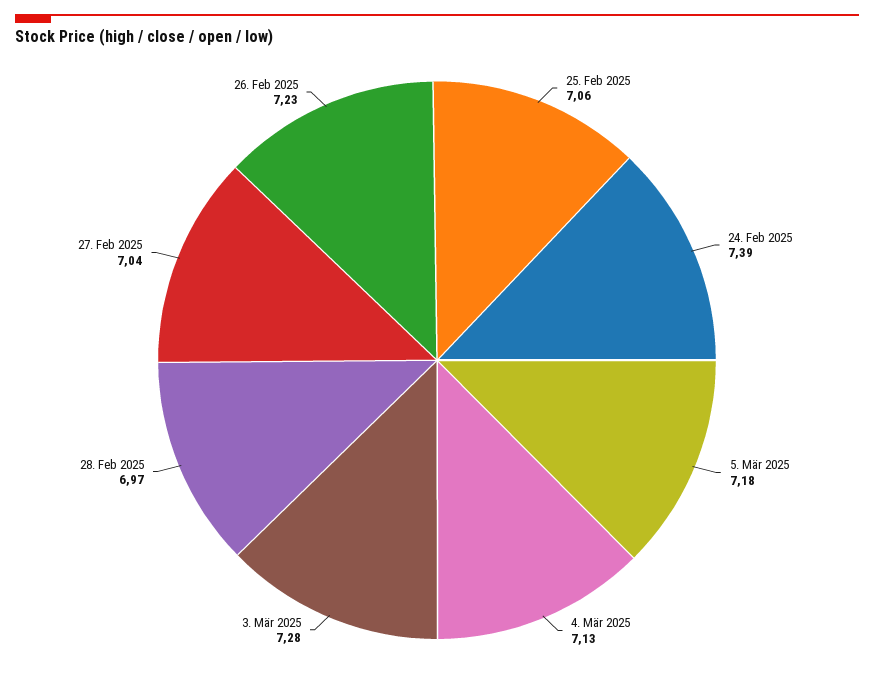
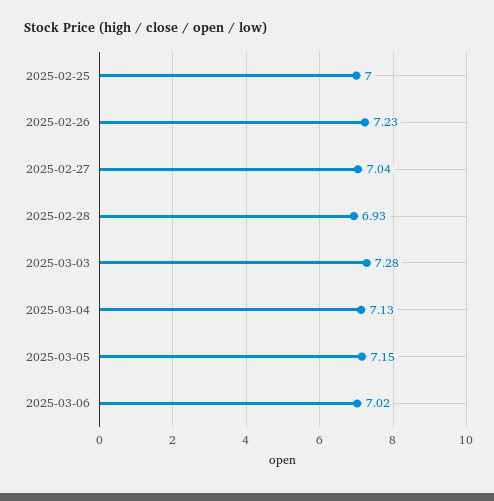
25. Feb 2025: 7.06 -> 7
24. Feb 2025: 7.39 -> none
5. Mär 2025: 7.18 -> 7.15
28. Feb 2025: 6.97 -> 6.93
2025-03-06: none -> 7.02

